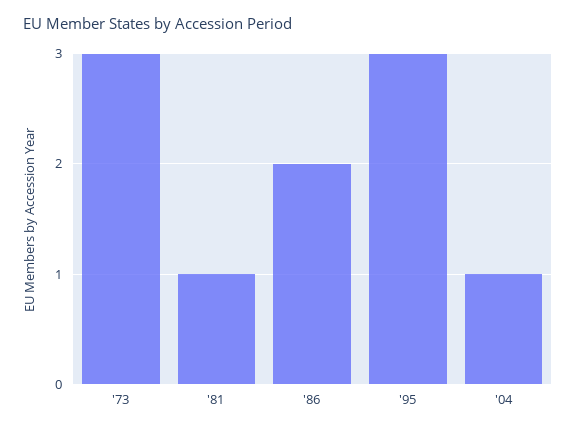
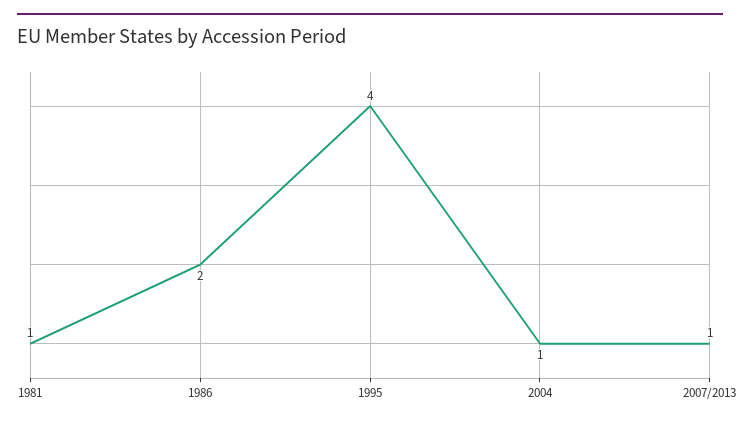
'73: 3 -> none
'95: 3 -> 4
2007/2013: none -> 1

